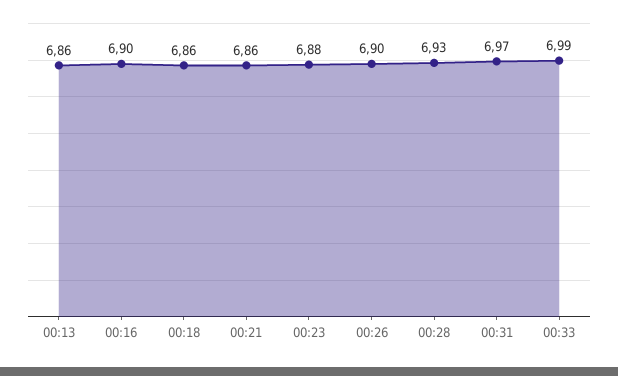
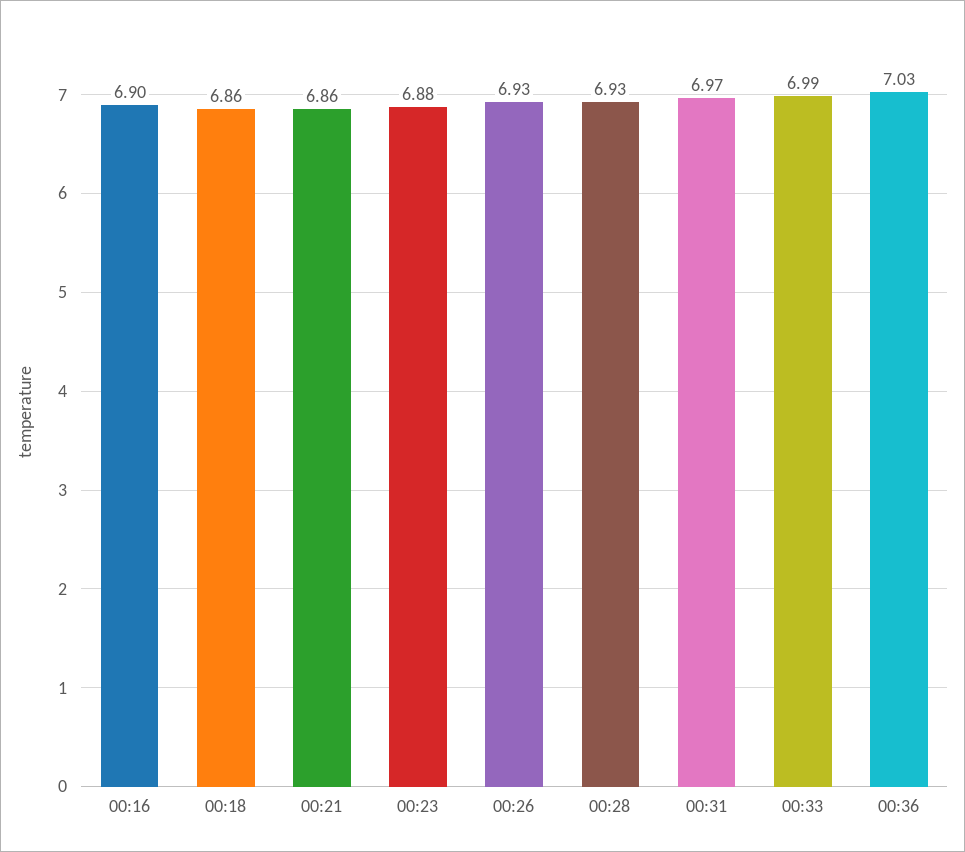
00:13: 6.86 -> none
00:26: 6.9 -> 6.93
00:36: none -> 7.03

